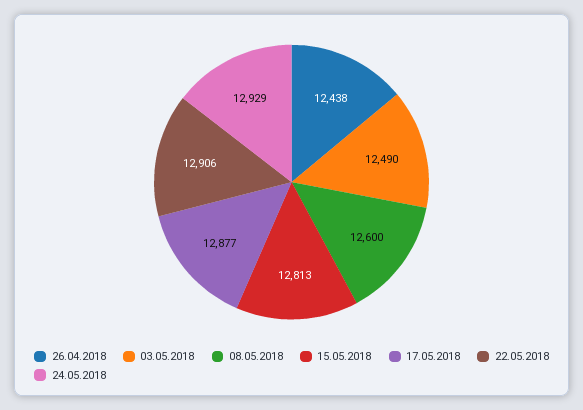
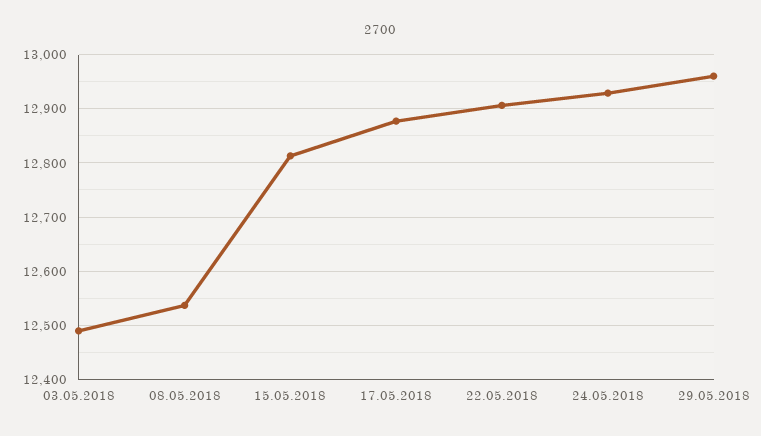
26.04.2018: 12438 -> none
08.05.2018: 12600 -> 12540
29.05.2018: none -> 12960

